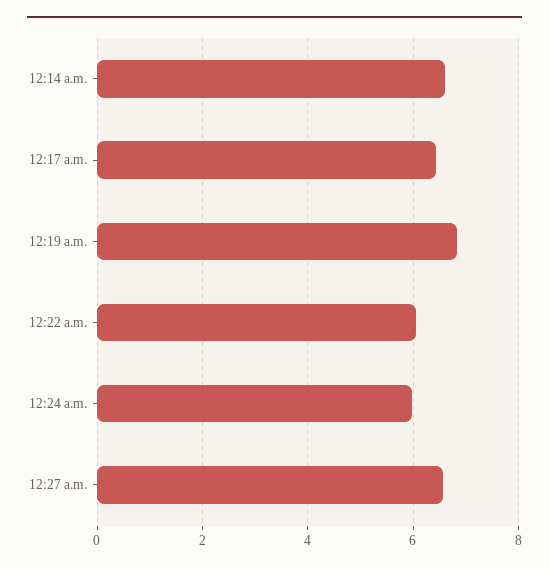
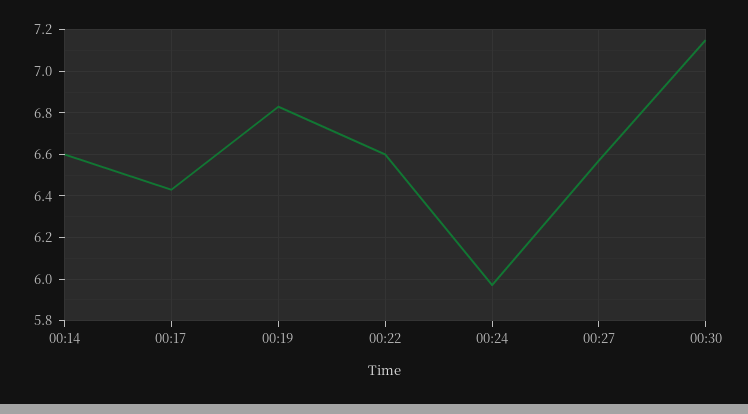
12:22 a.m.: 6 -> 6.6
00:30: none -> 7.15

